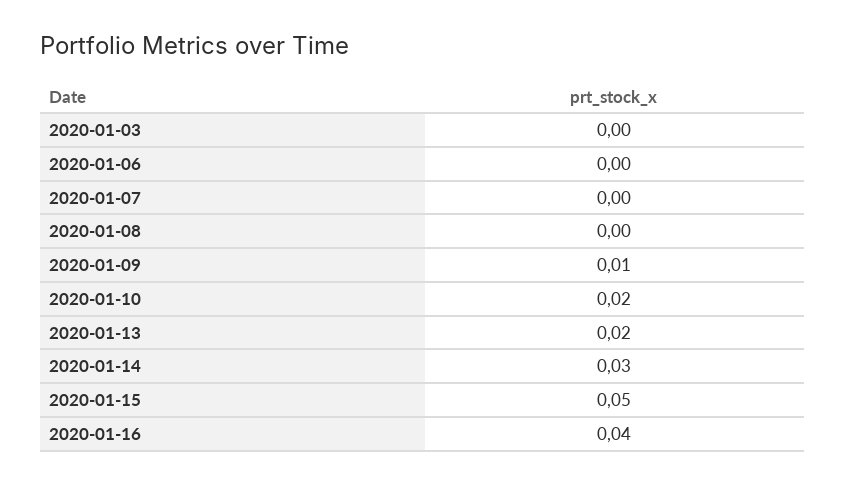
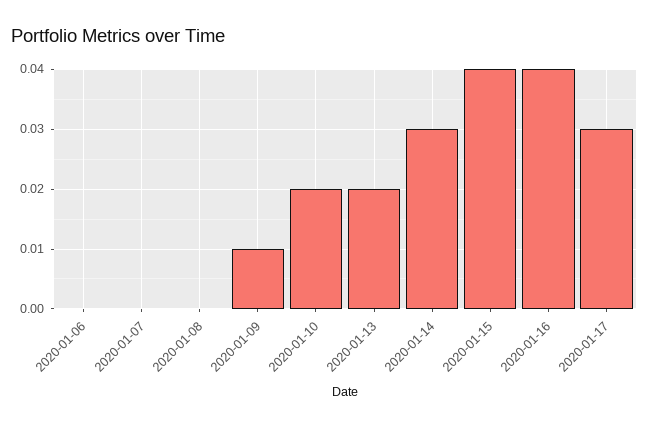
2020-01-03: 0 -> none
2020-01-15: 0.05 -> 0.04
2020-01-17: none -> 0.03

